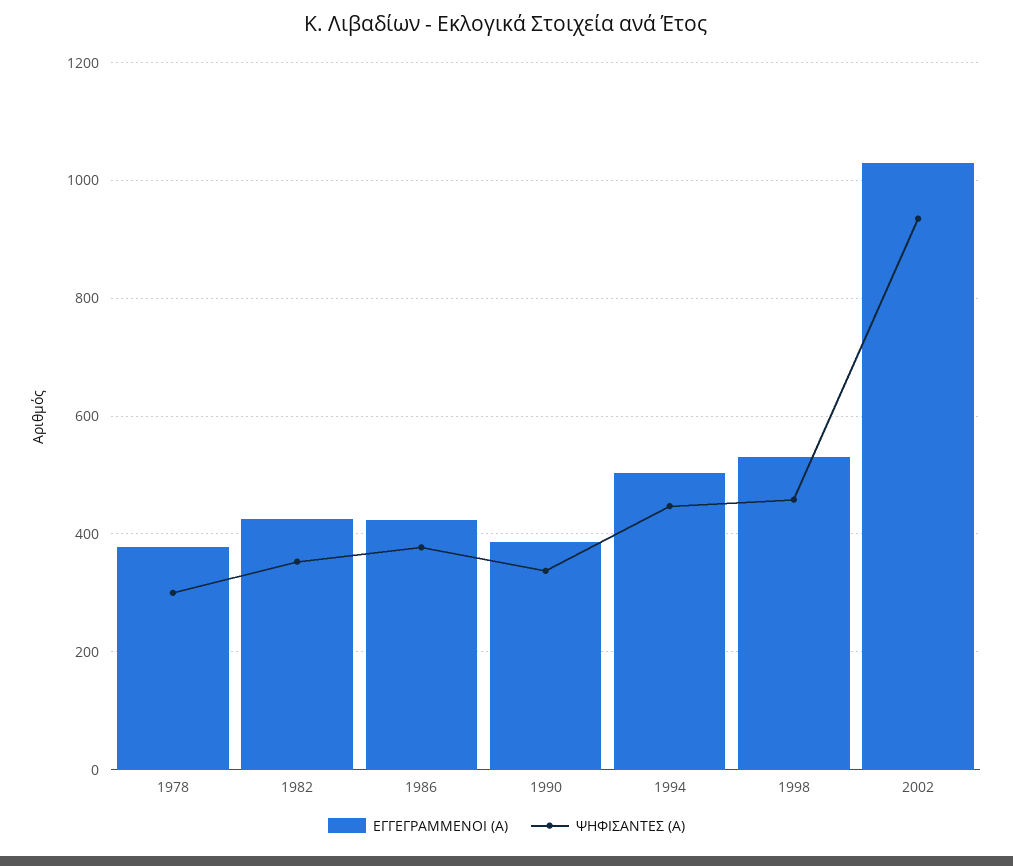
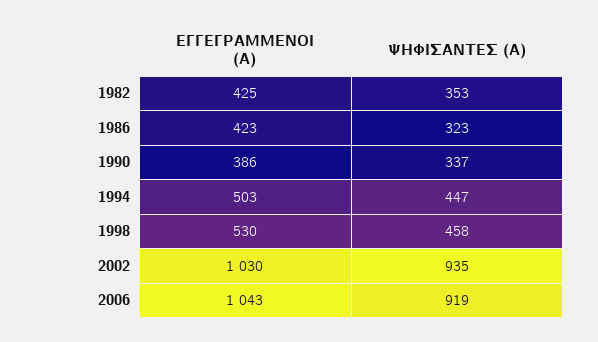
ΕΓΓΕΓΡΑΜΜΕΝΟΙ (Α), 1978: 380 -> none
ΨΗΦΙΣΑΝΤΕΣ (Α), 1978: 300 -> none
ΨΗΦΙΣΑΝΤΕΣ (Α), 1986: 380 -> 323
ΕΓΓΕΓΡΑΜΜΕΝΟΙ (Α), 2006: none -> 1043
ΨΗΦΙΣΑΝΤΕΣ (Α), 2006: none -> 919

